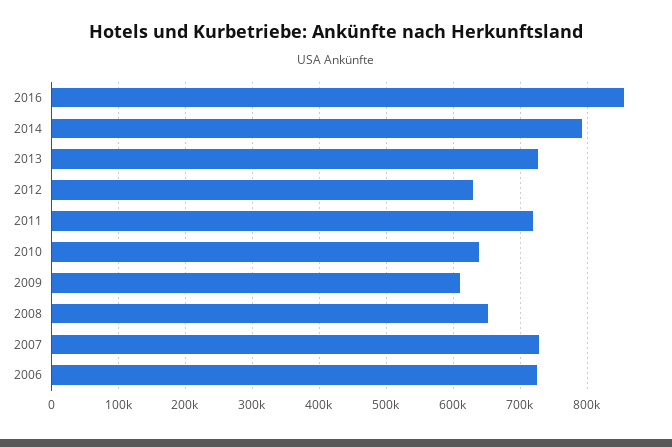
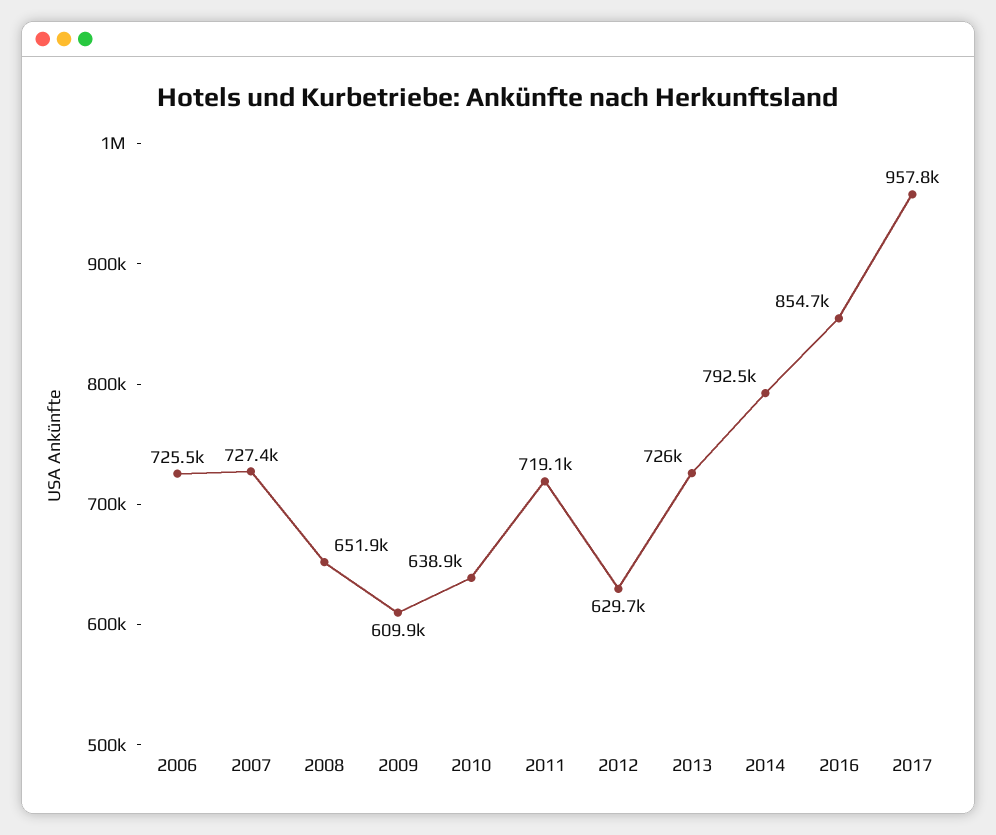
2017: none -> 957800

